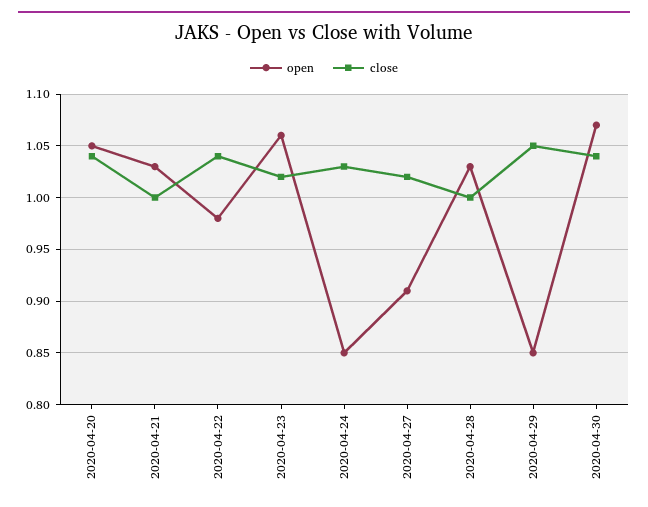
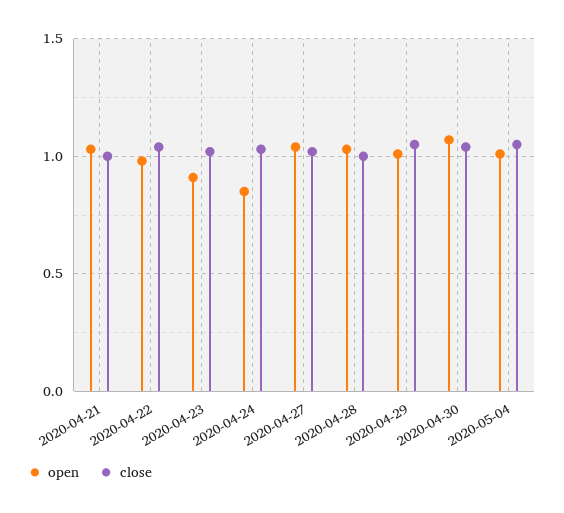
open, 2020-04-20: 1.05 -> none
close, 2020-04-20: 1.04 -> none
open, 2020-04-23: 1.06 -> 0.9
open, 2020-04-27: 0.91 -> 1.05
open, 2020-04-29: 0.85 -> 1
open, 2020-05-04: none -> 1
close, 2020-05-04: none -> 1.05

